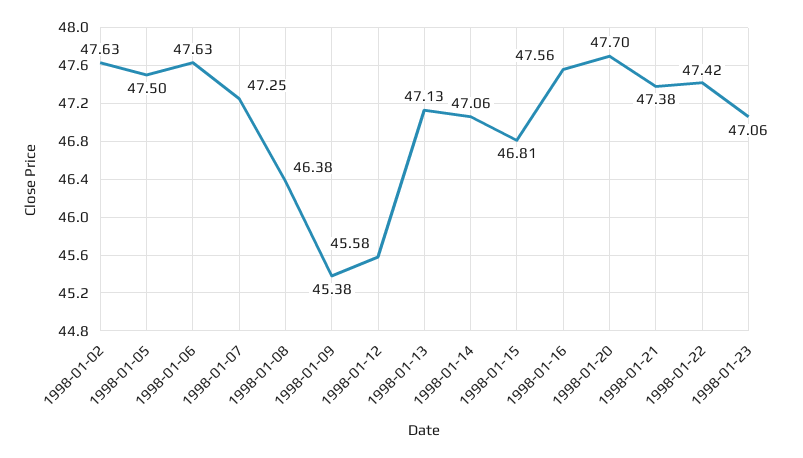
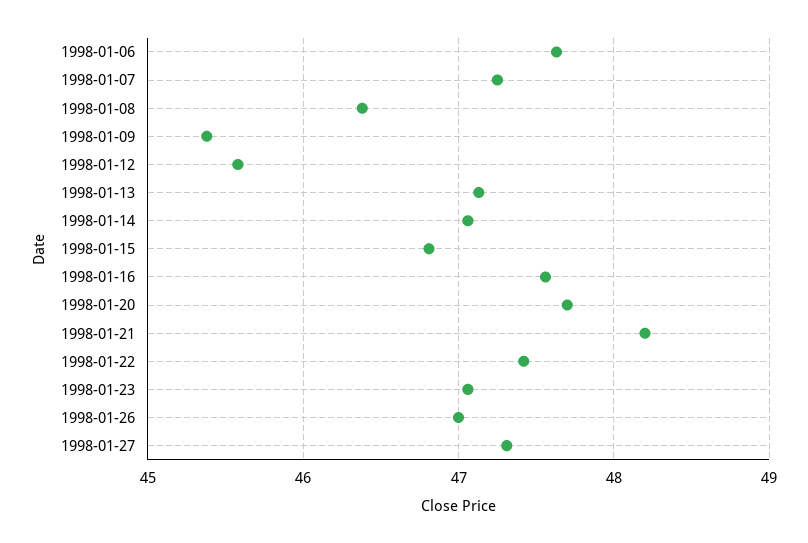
1998-01-02: 47.63 -> none
1998-01-05: 47.5 -> none
1998-01-21: 47.38 -> 48.2
1998-01-26: none -> 47
1998-01-27: none -> 47.3

